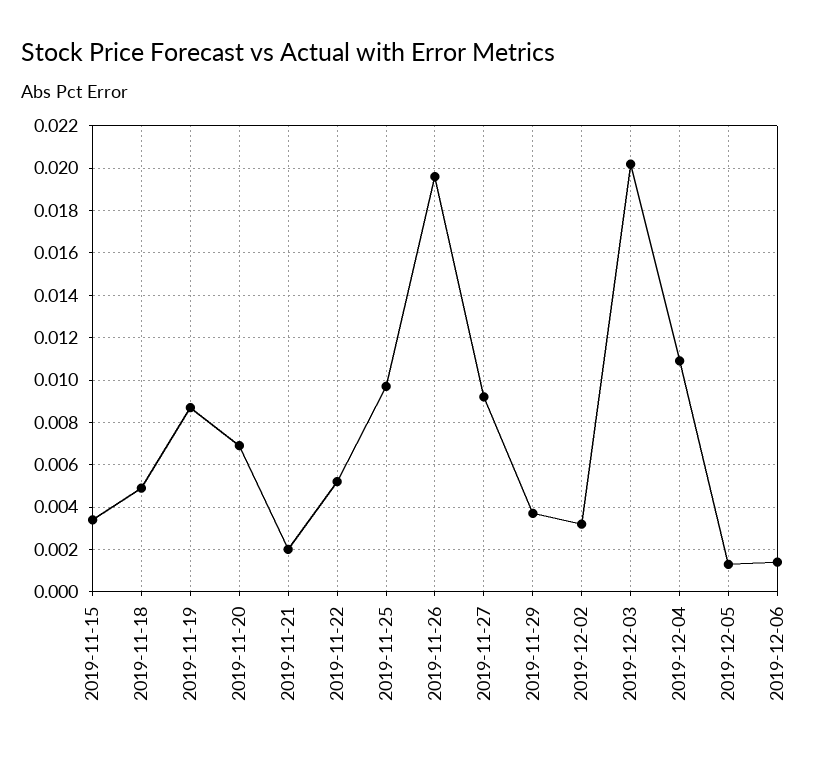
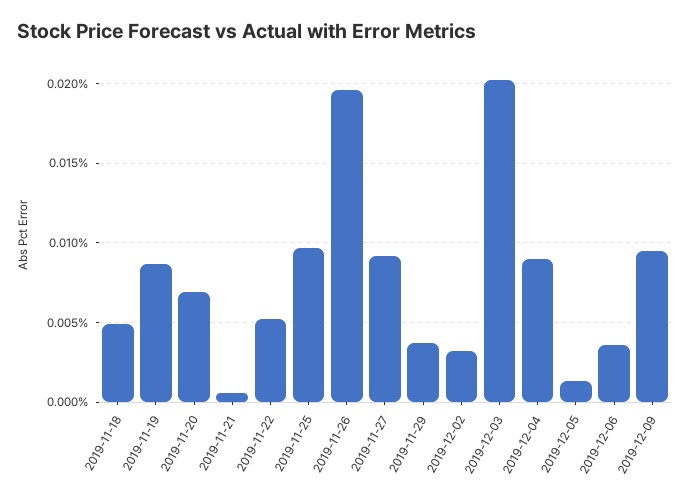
2019-11-15: 0.0035 -> none
2019-11-21: 0.002 -> 0.0005
2019-12-04: 0.011 -> 0.009
2019-12-06: 0.0015 -> 0.0035
2019-12-09: none -> 0.0095

